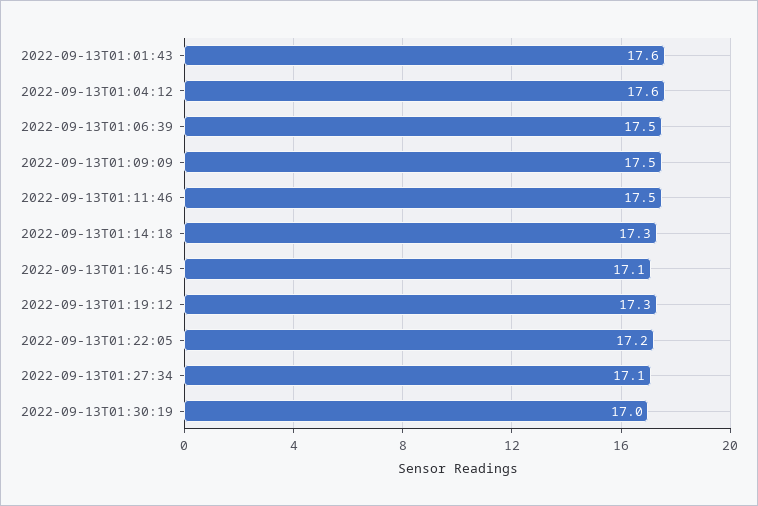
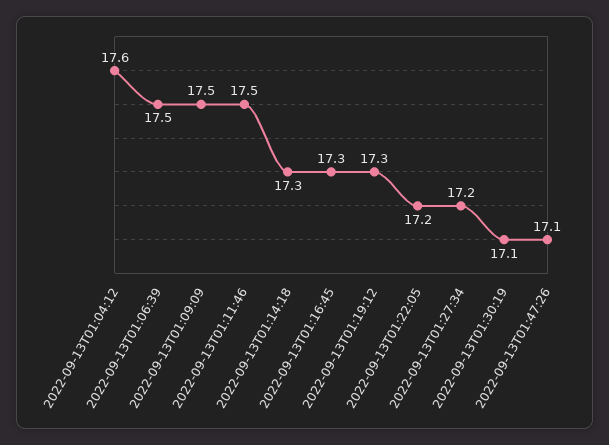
2022-09-13T01:01:43: 17.6 -> none
2022-09-13T01:16:45: 17.1 -> 17.3
2022-09-13T01:27:34: 17.1 -> 17.2
2022-09-13T01:30:19: 17 -> 17.1
2022-09-13T01:47:26: none -> 17.1

